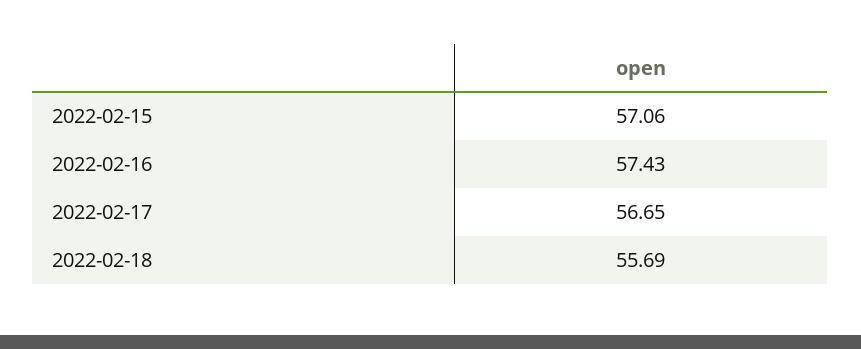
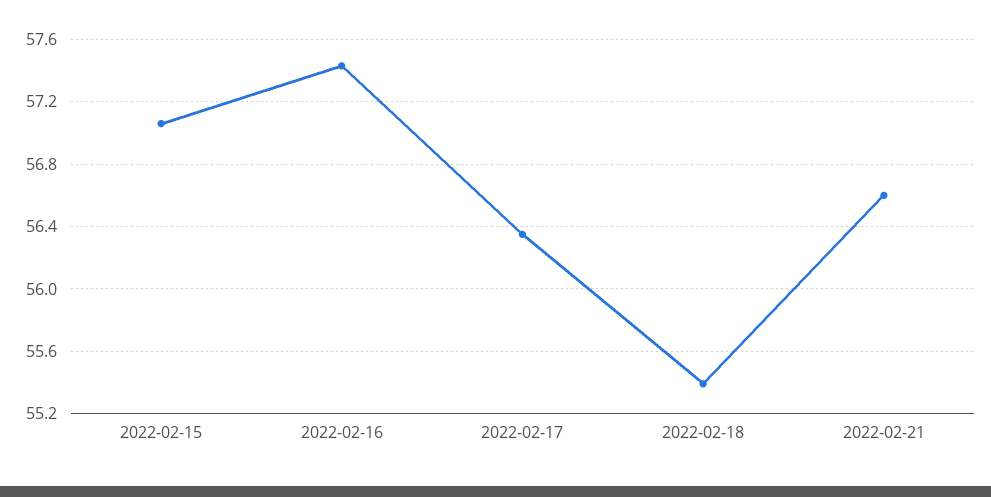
2022-02-17: 56.65 -> 56.35
2022-02-18: 55.69 -> 55.4
2022-02-21: none -> 56.6

